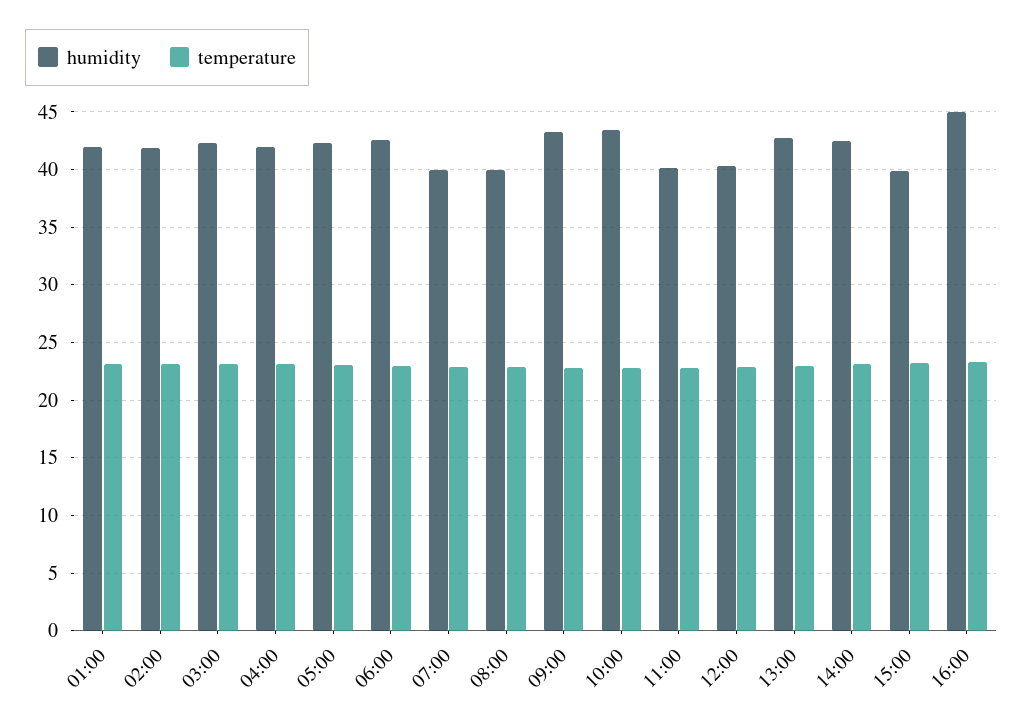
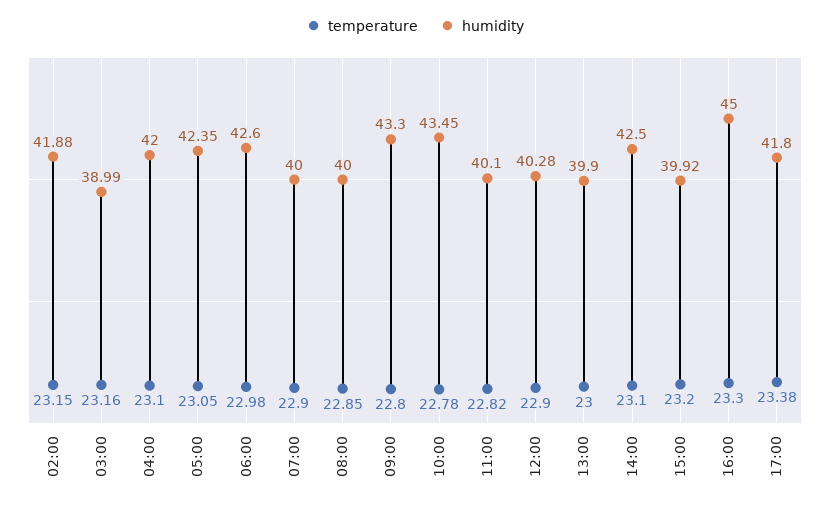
humidity, 01:00: 42 -> none
temperature, 01:00: 23 -> none
humidity, 03:00: 42 -> 38.99
humidity, 13:00: 43 -> 39.9
temperature, 17:00: none -> 23.38
humidity, 17:00: none -> 41.8

